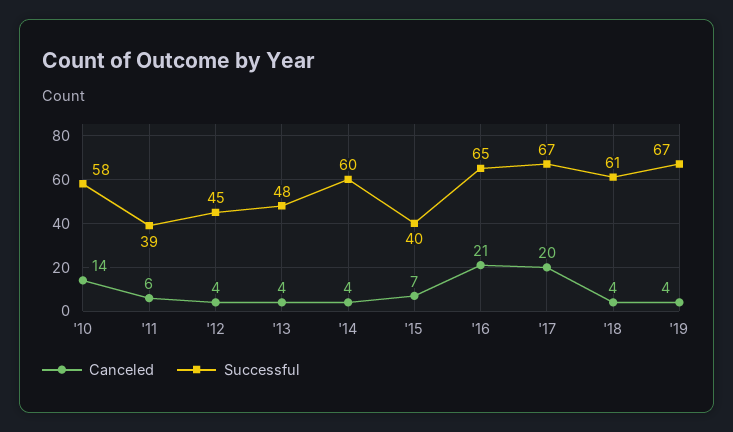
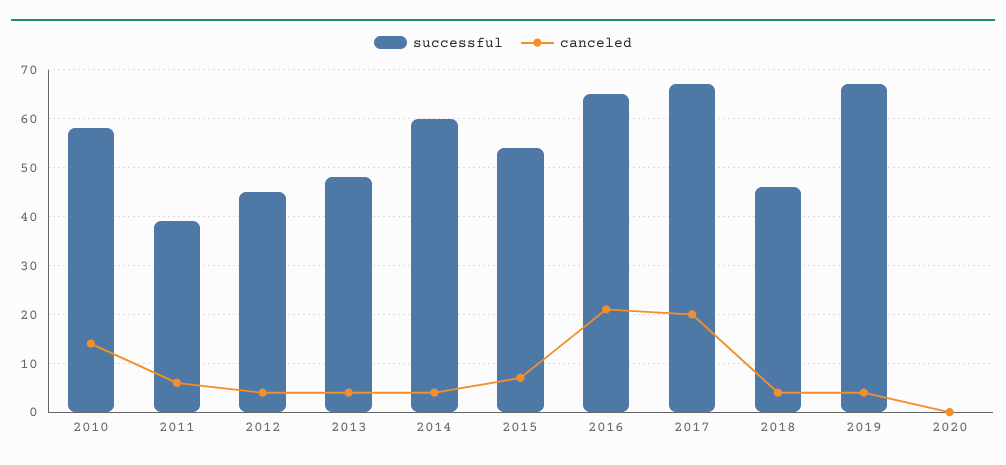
Successful, '15: 40 -> 55
Successful, '18: 61 -> 45
Successful, 2020: none -> 0
Canceled, 2020: none -> 0

